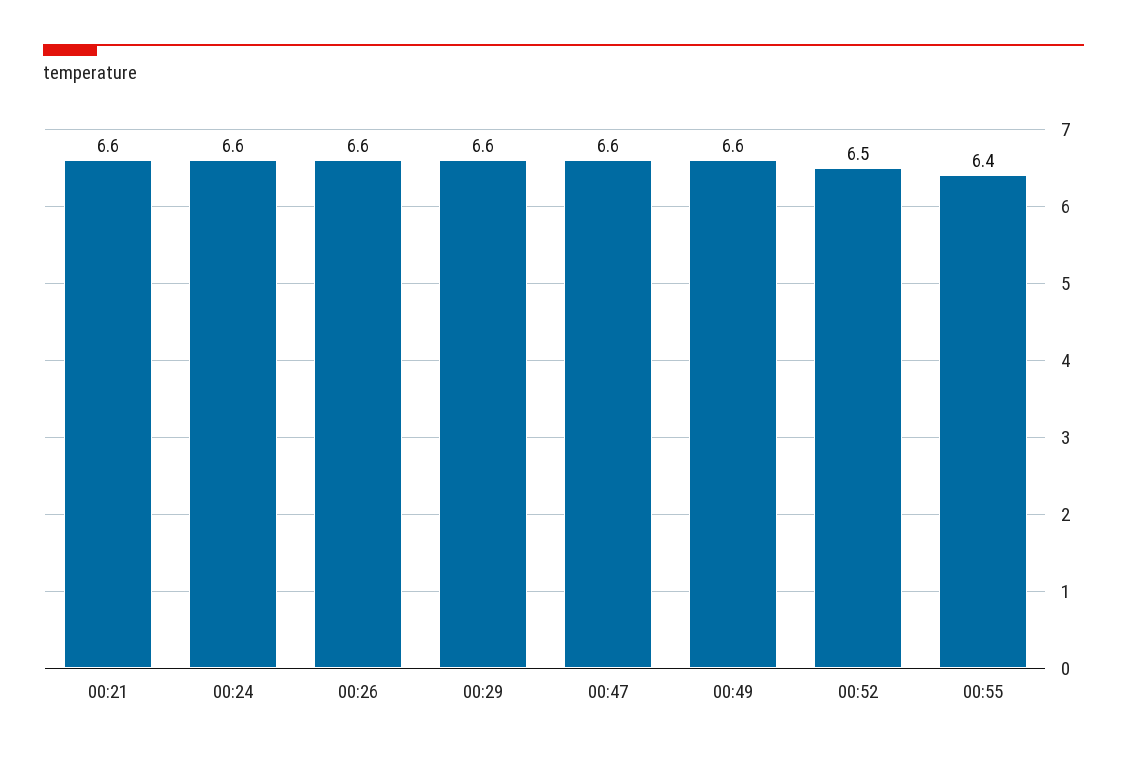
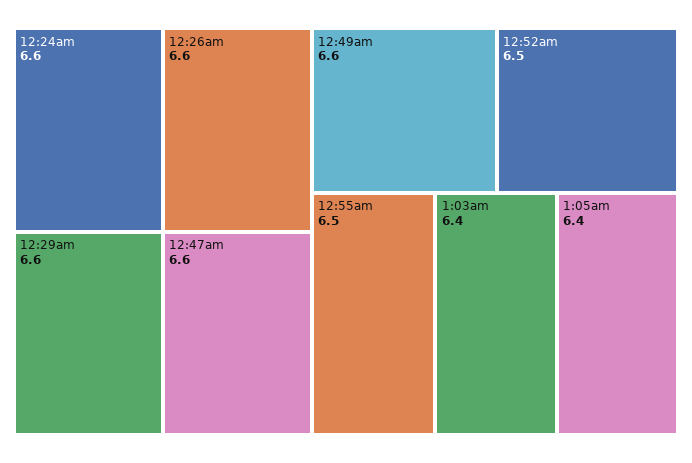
00:21: 6.6 -> none
00:55: 6.4 -> 6.5
1:03am: none -> 6.4
1:05am: none -> 6.4

